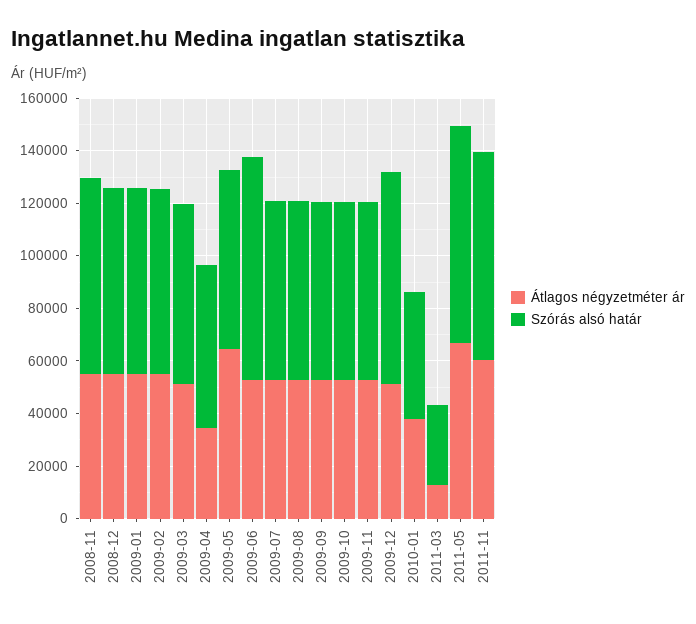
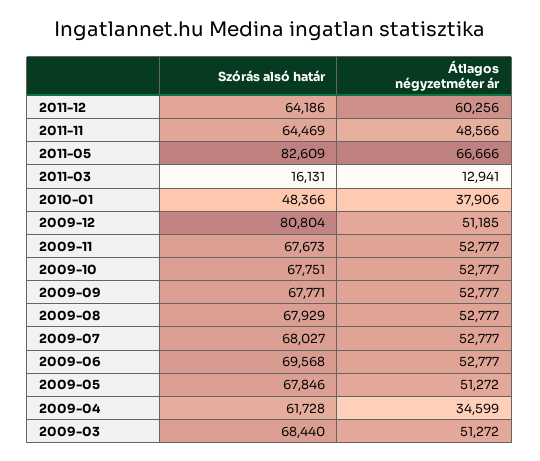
Átlagos négyzetméter ár, 2008-11: 55000 -> none
Szórás alsó határ, 2008-11: 75000 -> none
Átlagos négyzetméter ár, 2008-12: 55000 -> none
Szórás alsó határ, 2008-12: 70000 -> none
Átlagos négyzetméter ár, 2009-01: 55000 -> none
Szórás alsó határ, 2009-01: 70000 -> none
Átlagos négyzetméter ár, 2009-02: 55000 -> none
Szórás alsó határ, 2009-02: 70000 -> none
Átlagos négyzetméter ár, 2009-05: 65000 -> 51272
Szórás alsó határ, 2009-06: 85000 -> 69568
Szórás alsó határ, 2011-03: 30000 -> 16131
Átlagos négyzetméter ár, 2011-11: 60000 -> 48566
Szórás alsó határ, 2011-11: 80000 -> 64469
Szórás alsó határ, 2011-12: none -> 64186
Átlagos négyzetméter ár, 2011-12: none -> 60256

